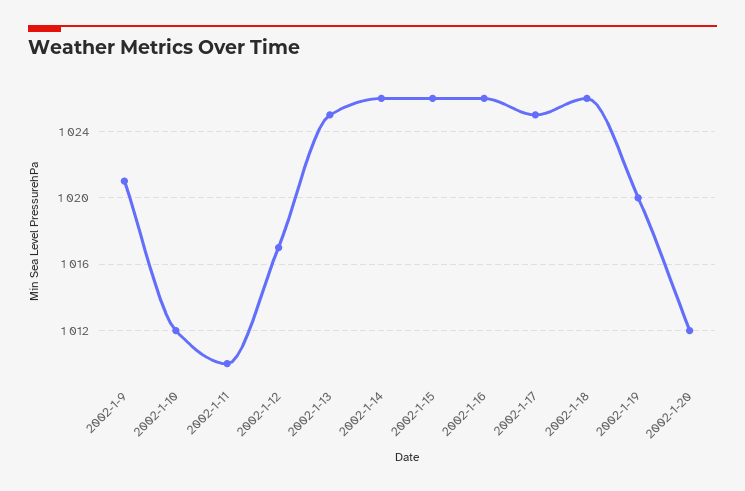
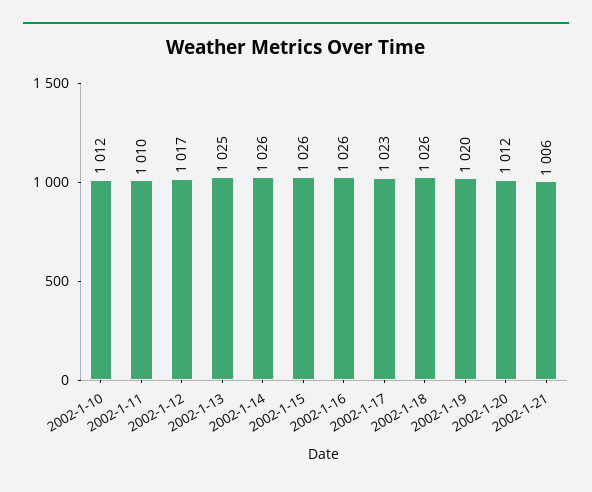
2002-1-9: 1021 -> none
2002-1-17: 1025 -> 1023
2002-1-21: none -> 1006

